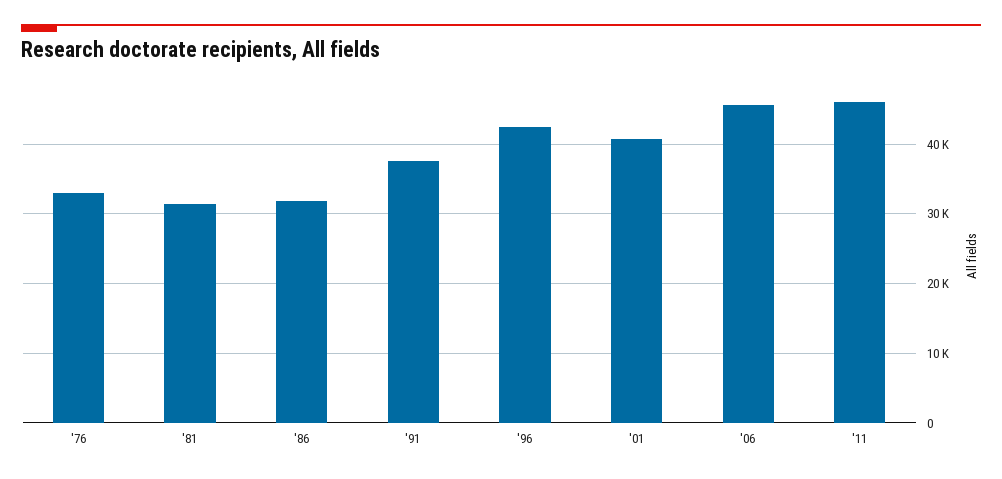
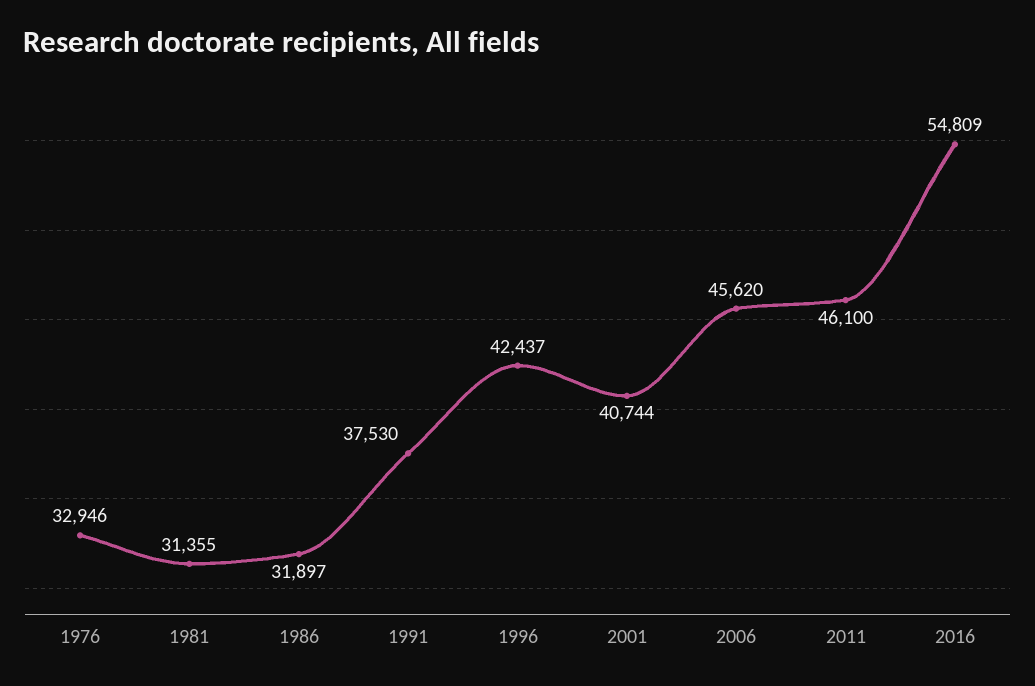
2016: none -> 54809

